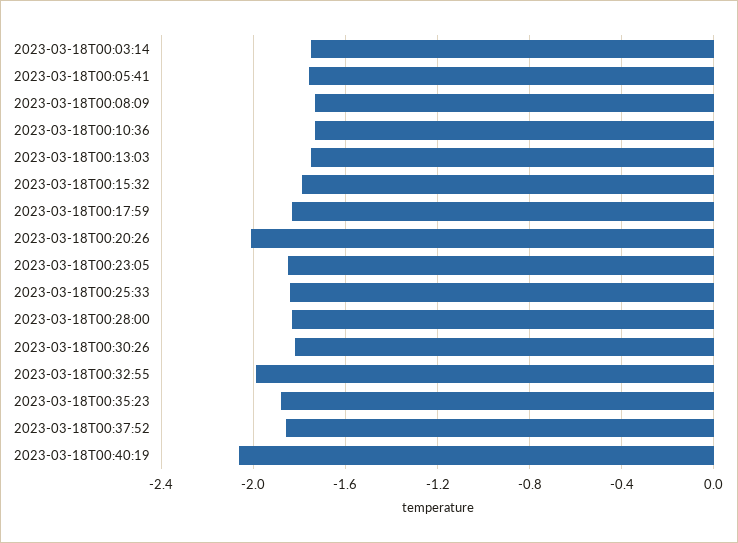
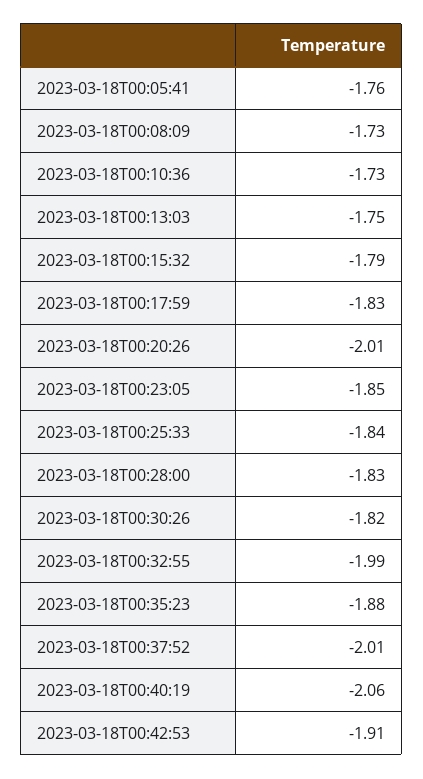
2023-03-18T00:03:14: -1.75 -> none
2023-03-18T00:37:52: -1.85 -> -2.01
2023-03-18T00:42:53: none -> -1.91

